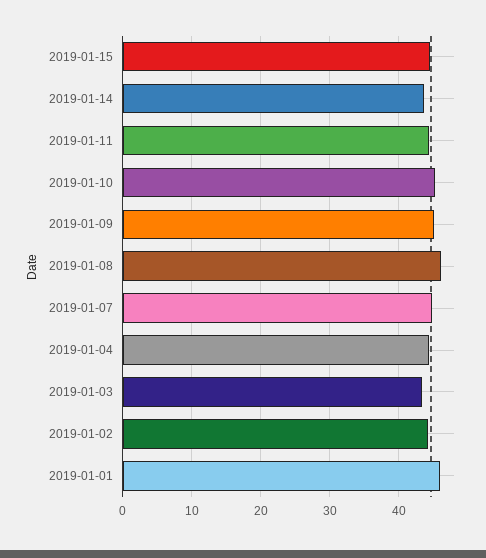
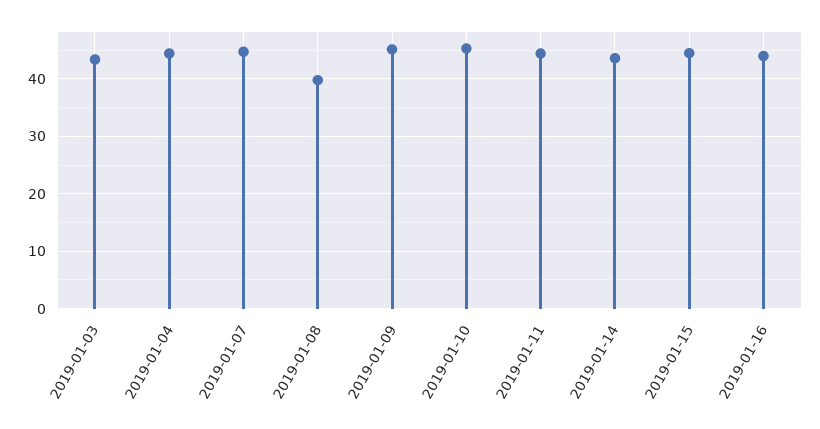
2019-01-08: 46 -> 40
2019-01-02: 44 -> none
2019-01-01: 46 -> none
2019-01-16: none -> 44

